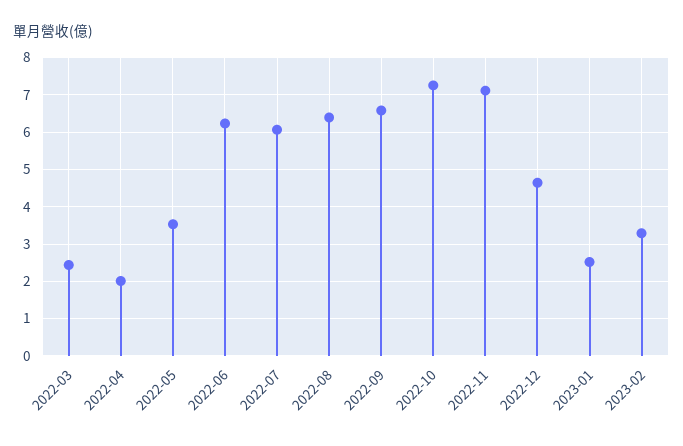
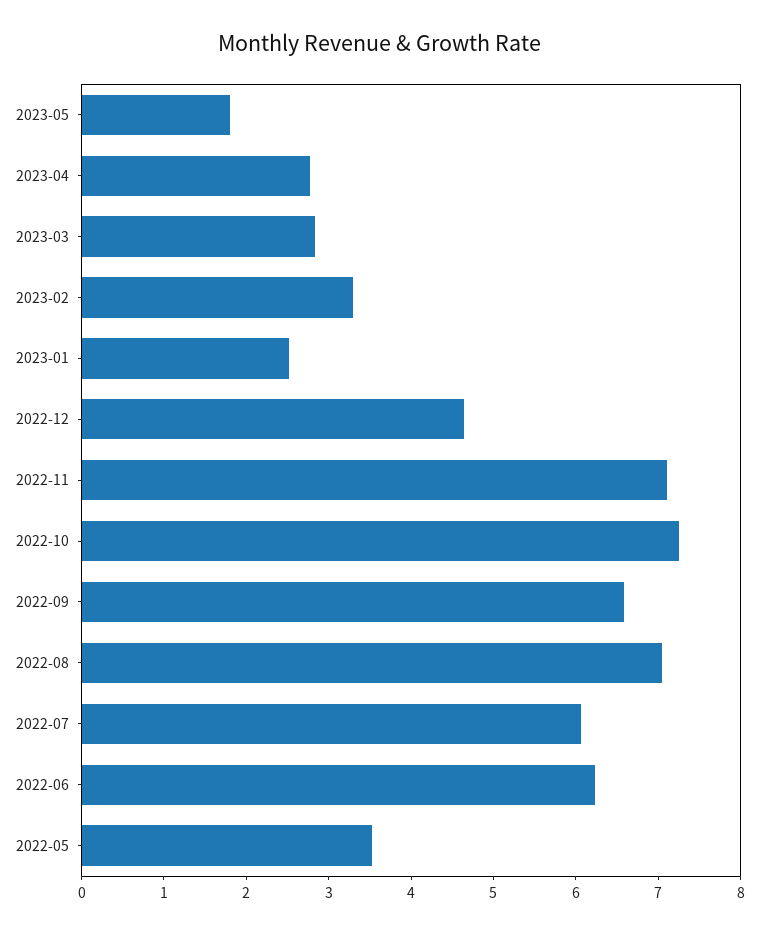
2022-03: 2.4 -> none
2022-04: 2 -> none
2022-08: 6.4 -> 7
2023-05: none -> 1.8
2023-04: none -> 2.8
2023-03: none -> 2.8

